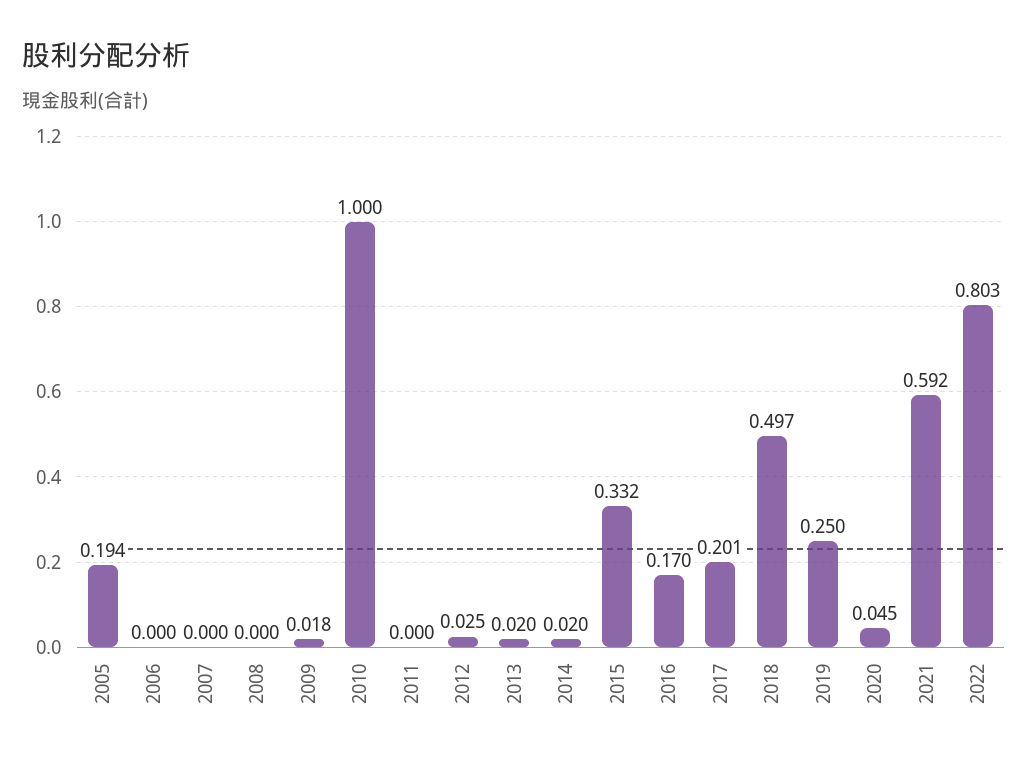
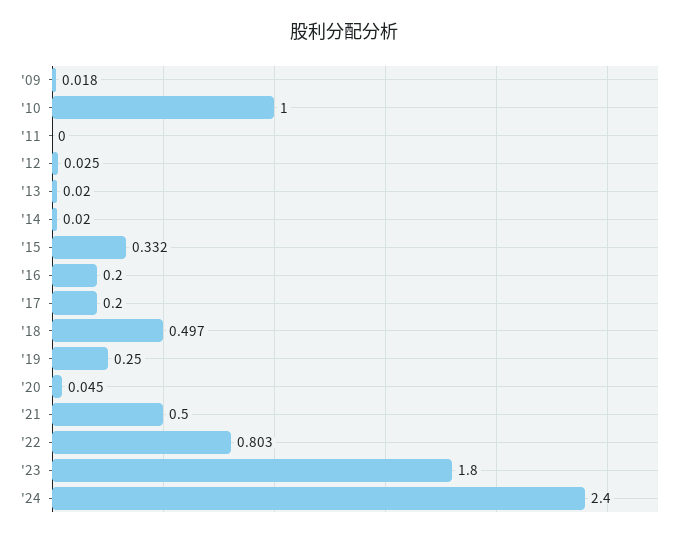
2005: 0.194 -> none
2006: 0 -> none
2007: 0 -> none
2008: 0 -> none
2016: 0.17 -> 0.2
2017: 0.201 -> 0.2
2021: 0.592 -> 0.5
'23: none -> 1.8
'24: none -> 2.4

